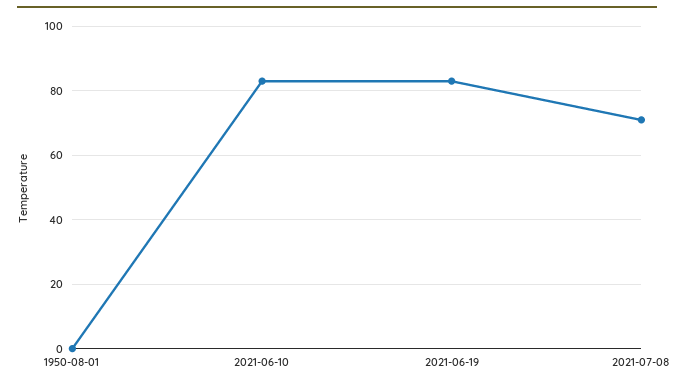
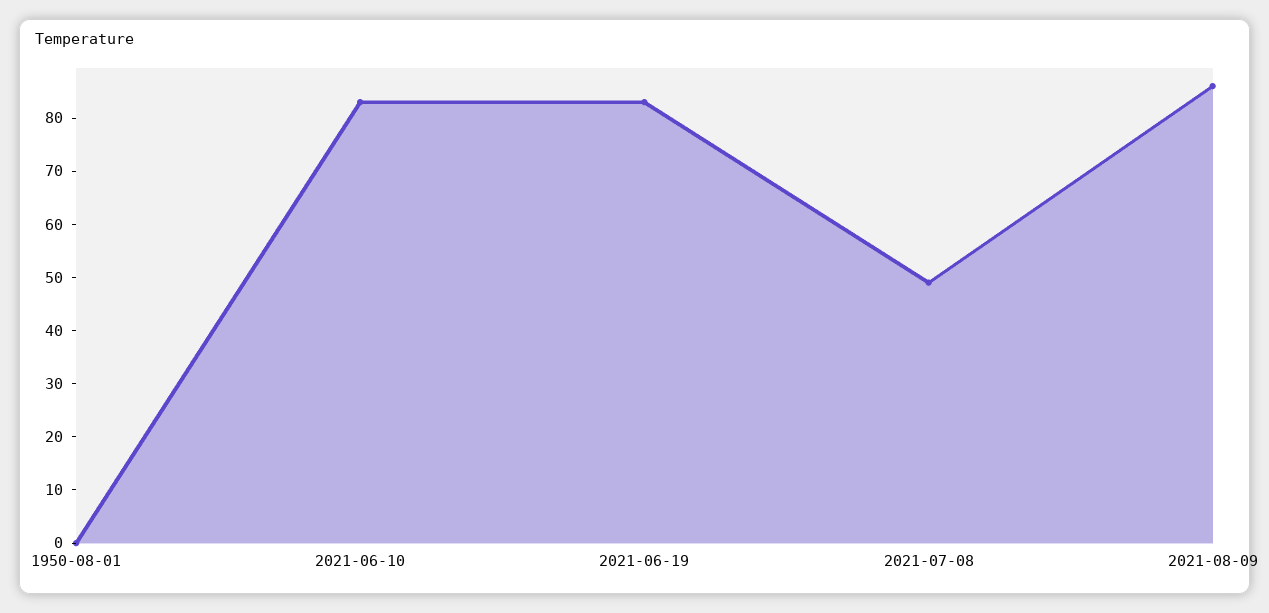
2021-07-08: 70 -> 50
2021-08-09: none -> 85

